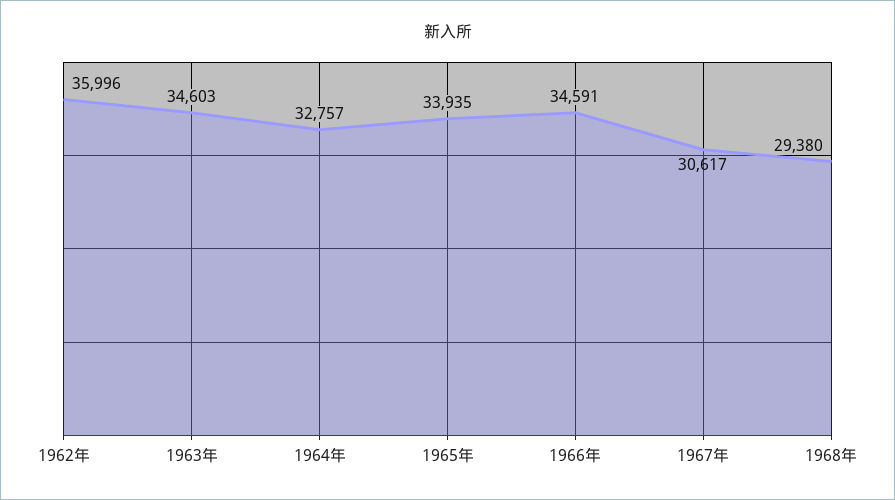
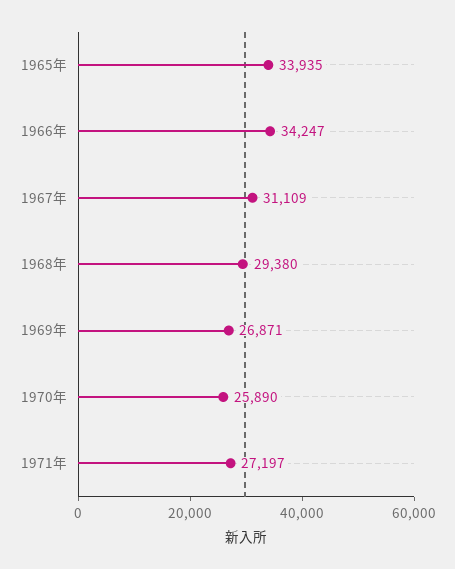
1962年: 35996 -> none
1963年: 34603 -> none
1964年: 32757 -> none
1966年: 34591 -> 34247
1967年: 30617 -> 31109
1969年: none -> 26871
1970年: none -> 25890
1971年: none -> 27197

